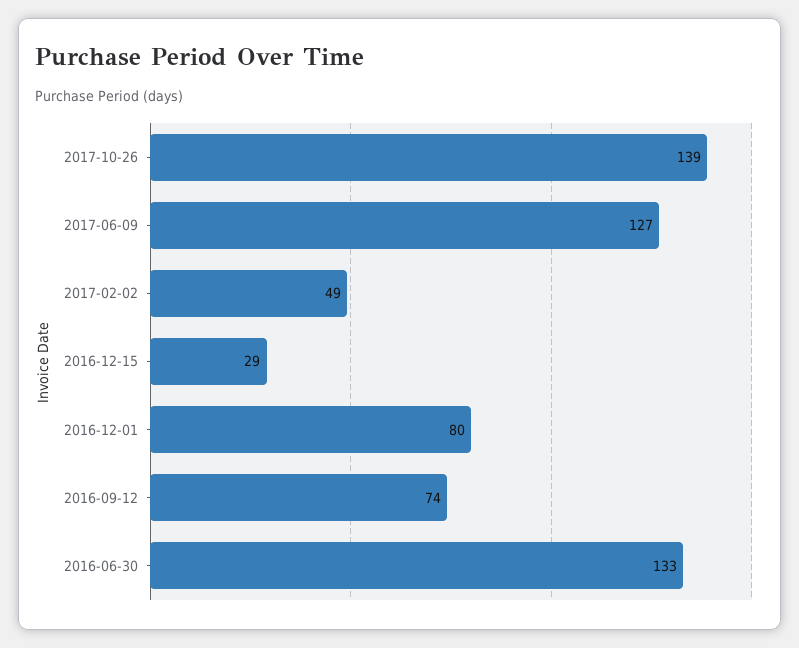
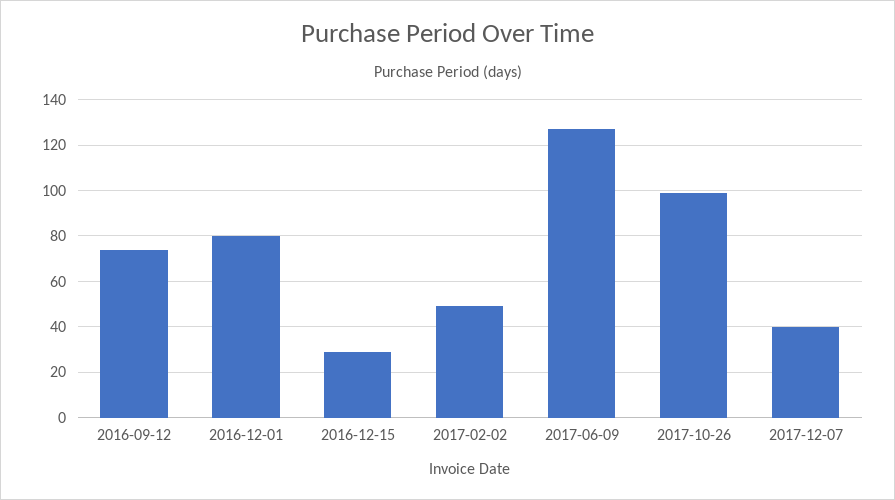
2017-10-26: 139 -> 100
2016-06-30: 133 -> none
2017-12-07: none -> 40

